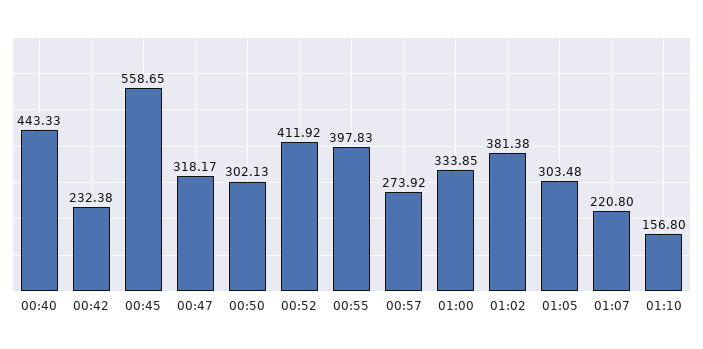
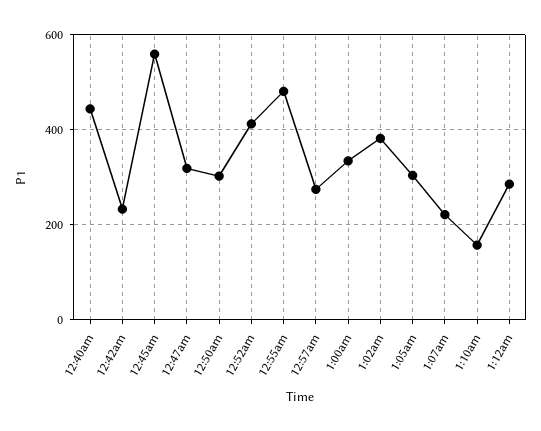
00:55: 397.83 -> 480
1:12am: none -> 280

